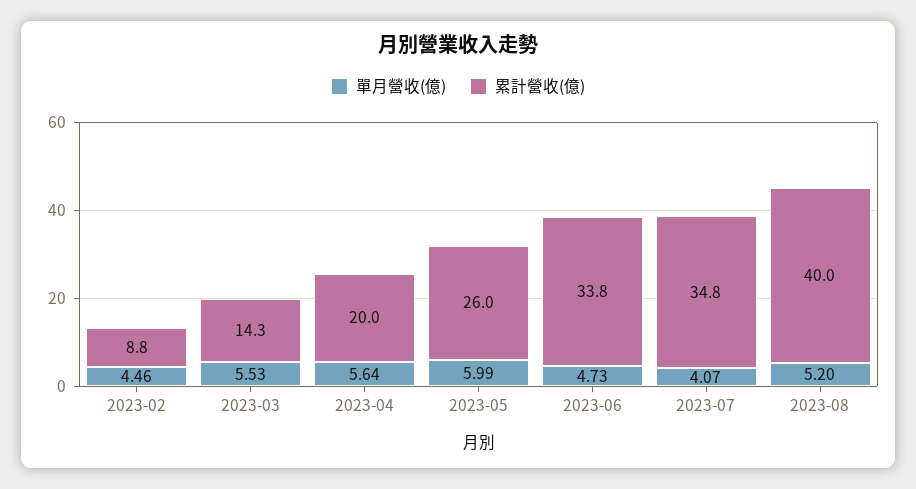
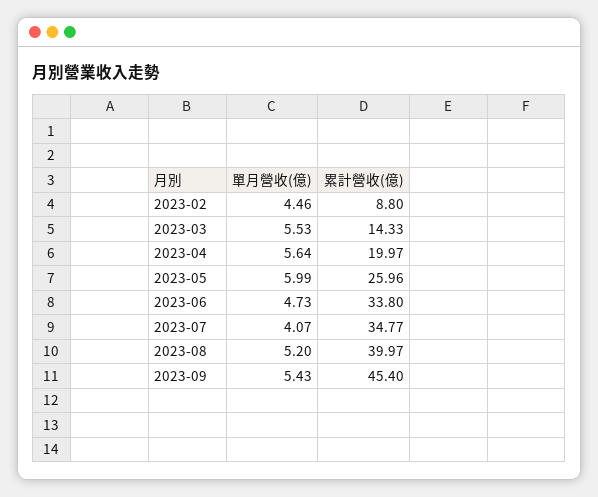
單月營收(億), 2023-09: none -> 5.43
累計營收(億), 2023-09: none -> 45.4

